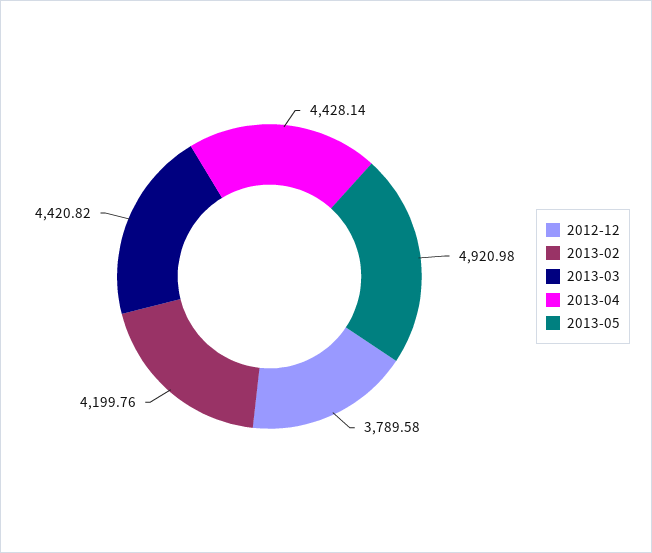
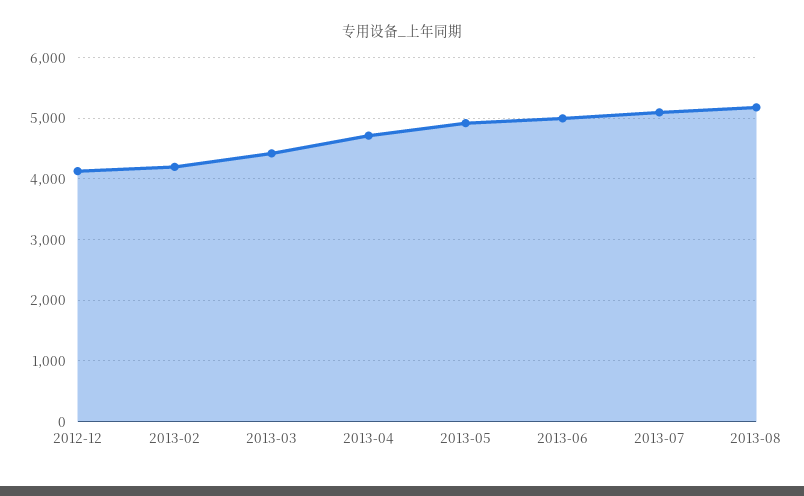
2012-12: 3789.58 -> 4100
2013-04: 4428.14 -> 4700
2013-06: none -> 5000
2013-07: none -> 5100
2013-08: none -> 5200

